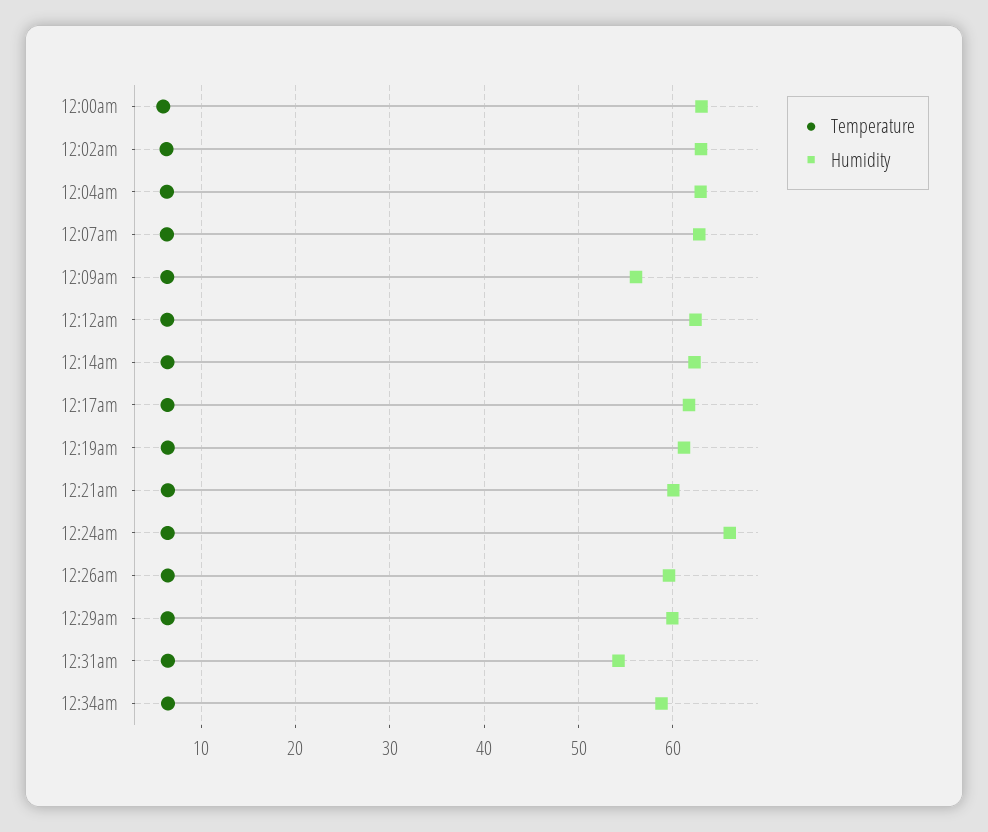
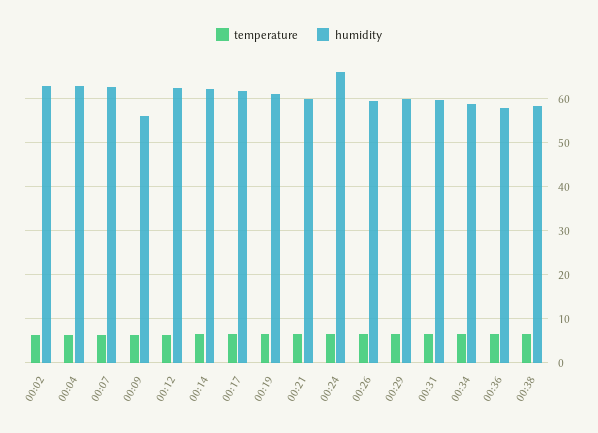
Temperature, 12:00am: 6 -> none
Humidity, 12:00am: 63 -> none
Humidity, 12:31am: 54 -> 60
Temperature, 00:36: none -> 6
Humidity, 00:36: none -> 58
Temperature, 00:38: none -> 6
Humidity, 00:38: none -> 58

